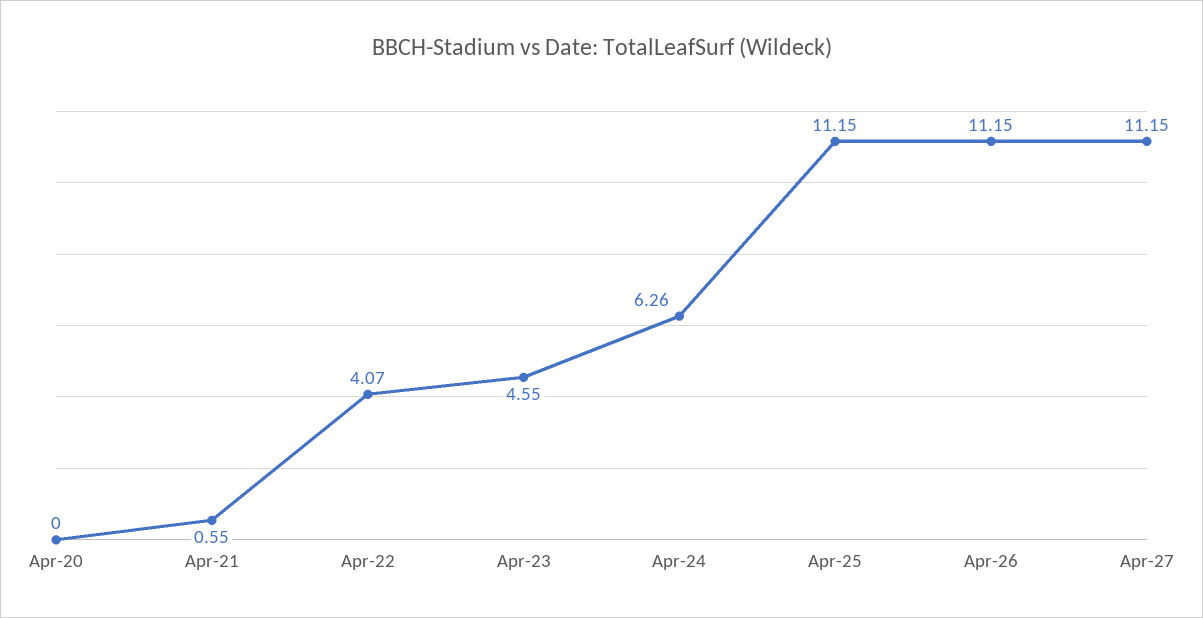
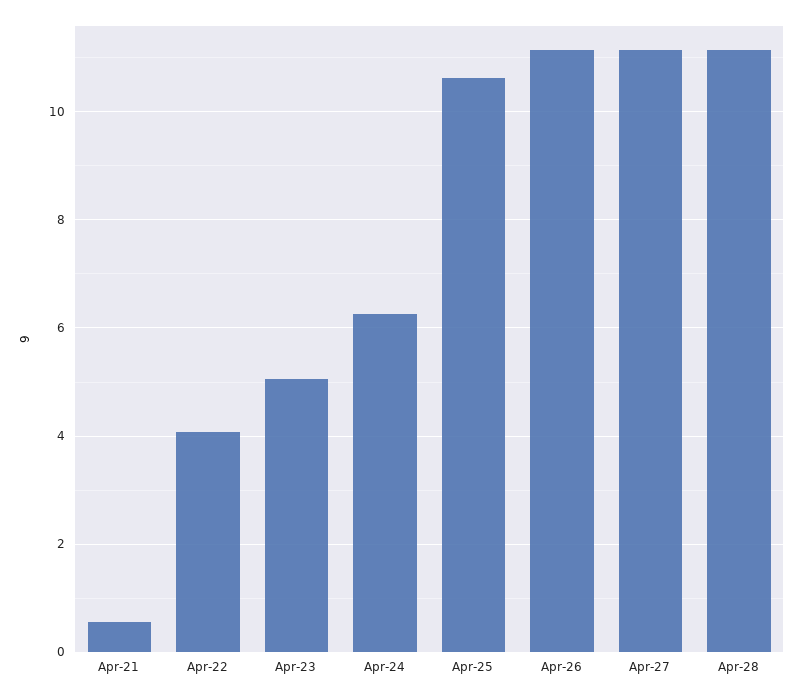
Apr-20: 0 -> none
Apr-23: 4.55 -> 5
Apr-25: 11.15 -> 10.6
Apr-28: none -> 11.2

